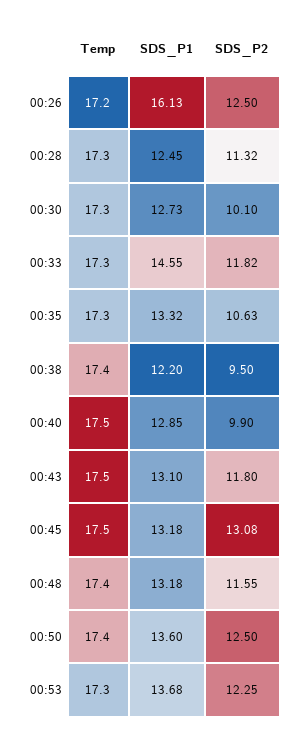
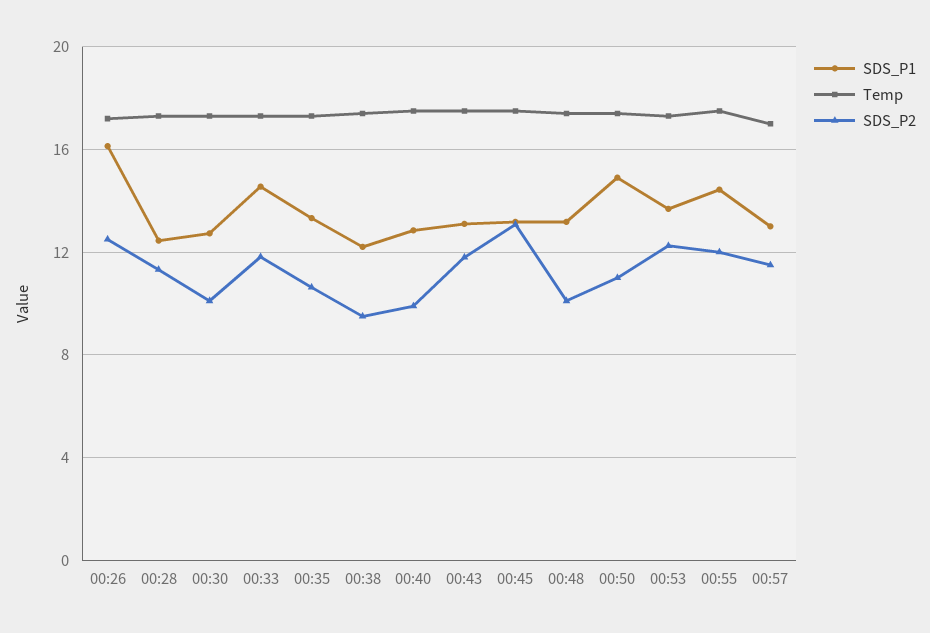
SDS_P2, 00:48: 11.55 -> 10
SDS_P1, 00:50: 13.6 -> 15
SDS_P2, 00:50: 12.5 -> 11
SDS_P1, 00:55: none -> 14.5
Temp, 00:55: none -> 17.5
SDS_P2, 00:55: none -> 12
SDS_P1, 00:57: none -> 13
Temp, 00:57: none -> 17
SDS_P2, 00:57: none -> 11.5

